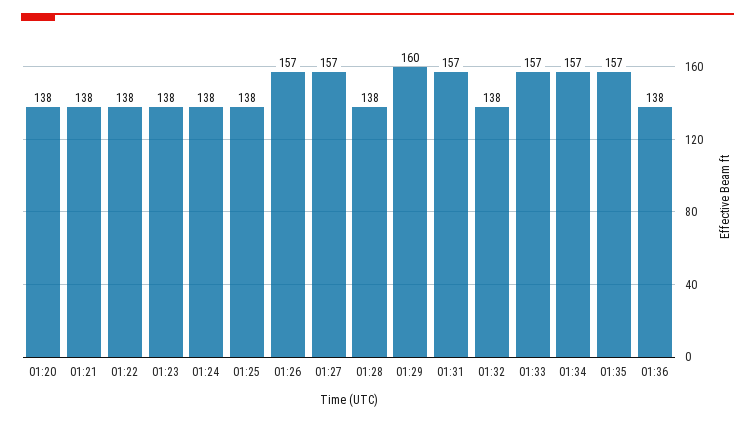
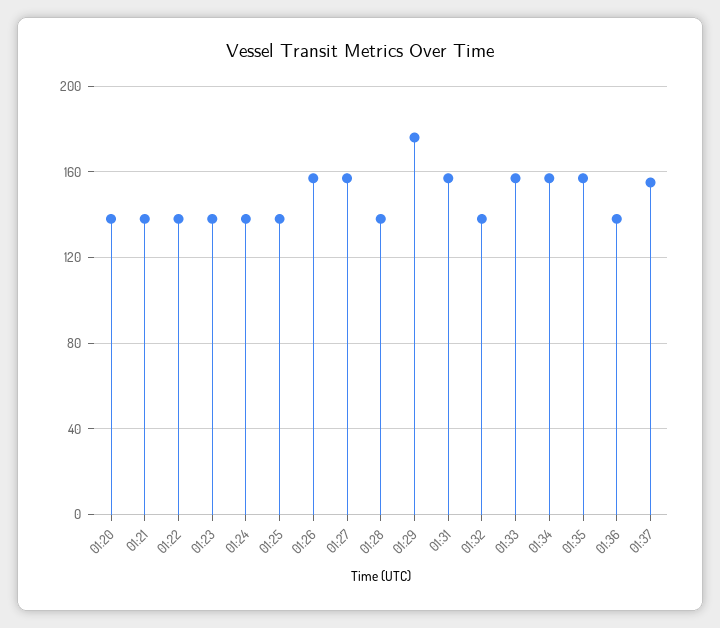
01:29: 160 -> 175
01:37: none -> 155

